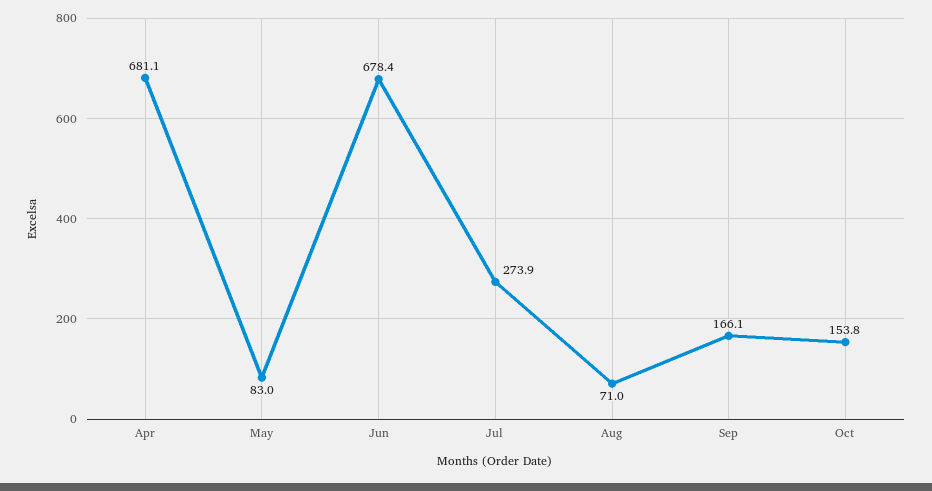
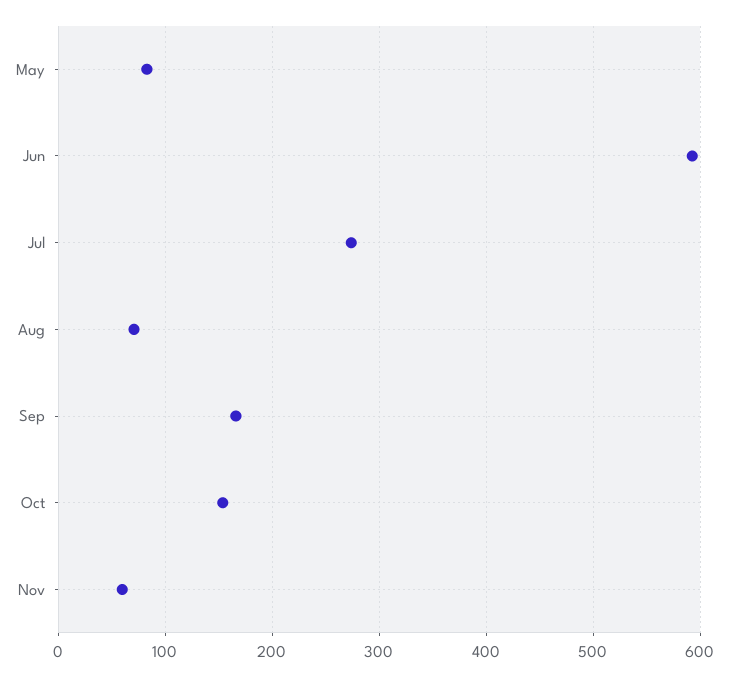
Apr: 681.1 -> none
Jun: 678.4 -> 590
Nov: none -> 60

